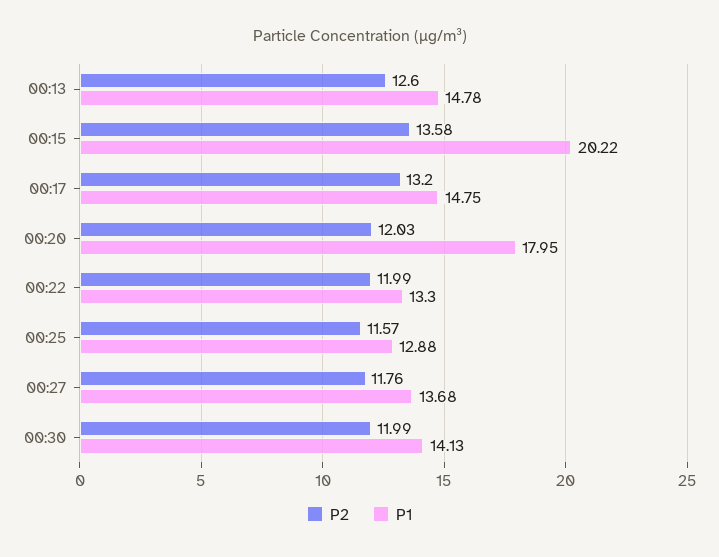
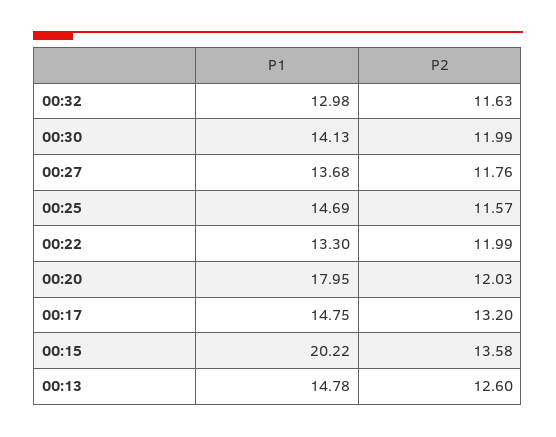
P1, 00:25: 12.88 -> 14.69
P1, 00:32: none -> 12.98
P2, 00:32: none -> 11.63

